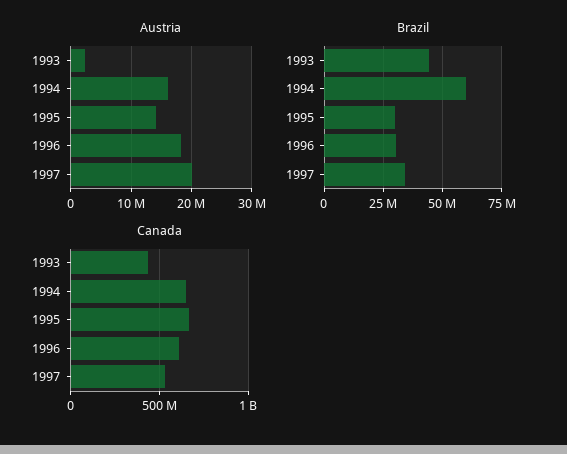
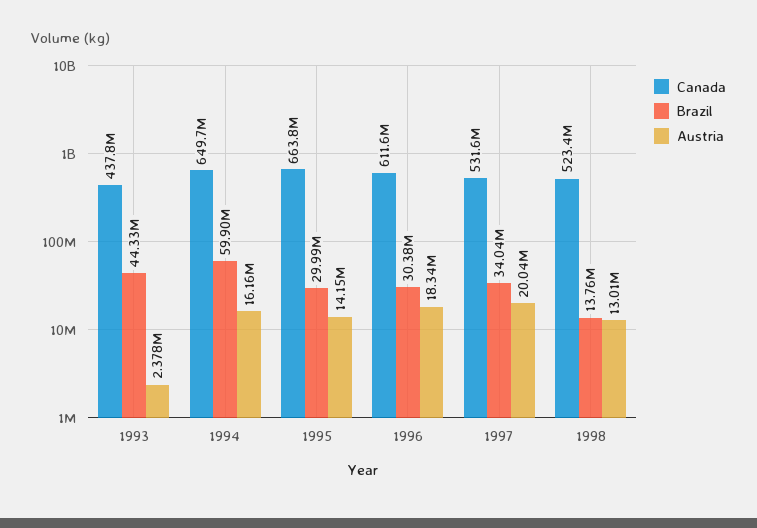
Canada, 1998: none -> 523400000
Brazil, 1998: none -> 13760000
Austria, 1998: none -> 13010000

